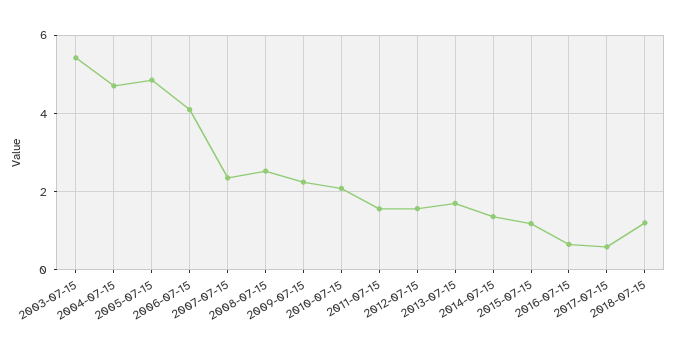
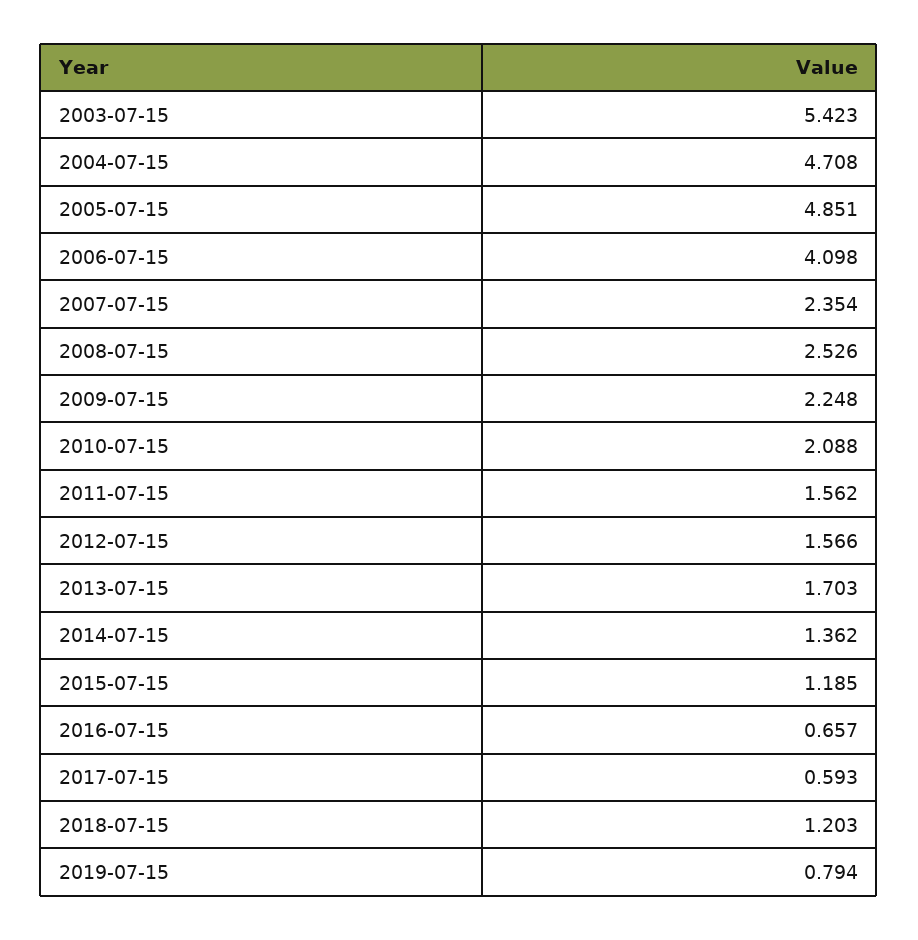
2019-07-15: none -> 0.794

